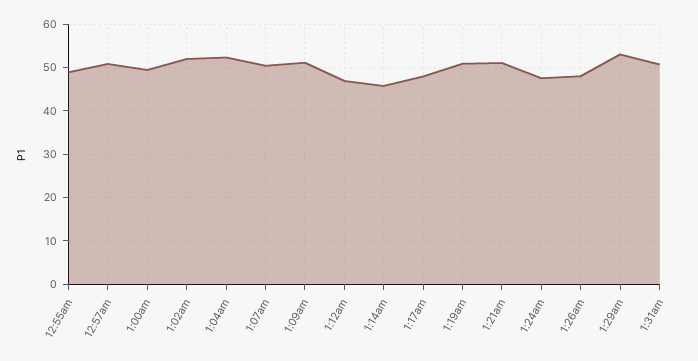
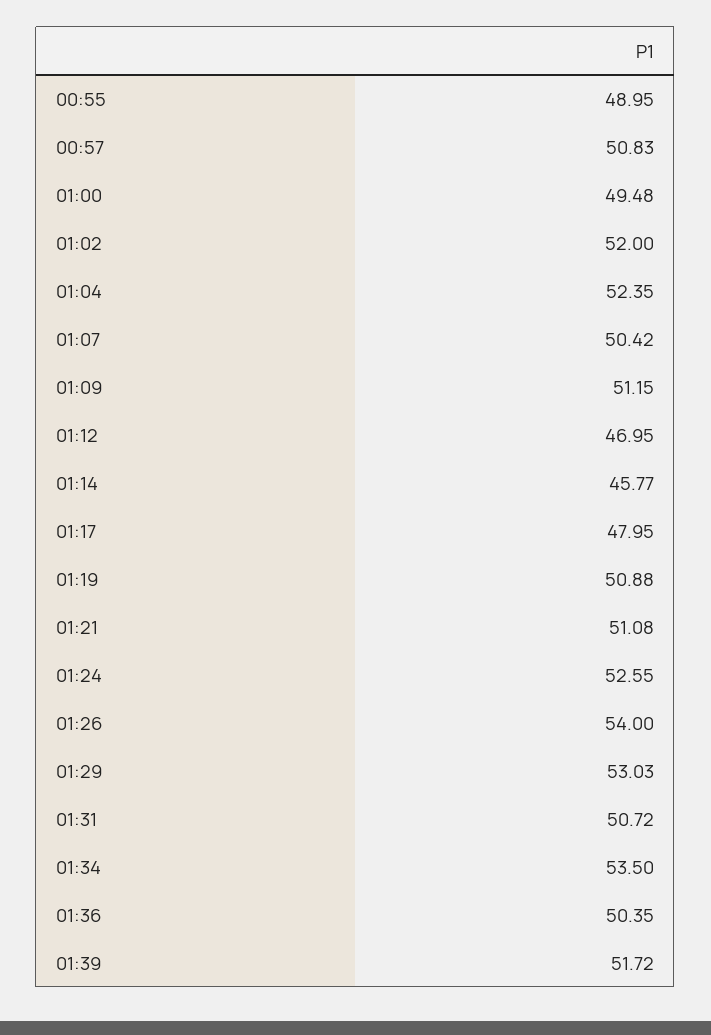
1:24am: 48 -> 52.55
1:26am: 48 -> 54
01:34: none -> 53.5
01:36: none -> 50.35
01:39: none -> 51.72

